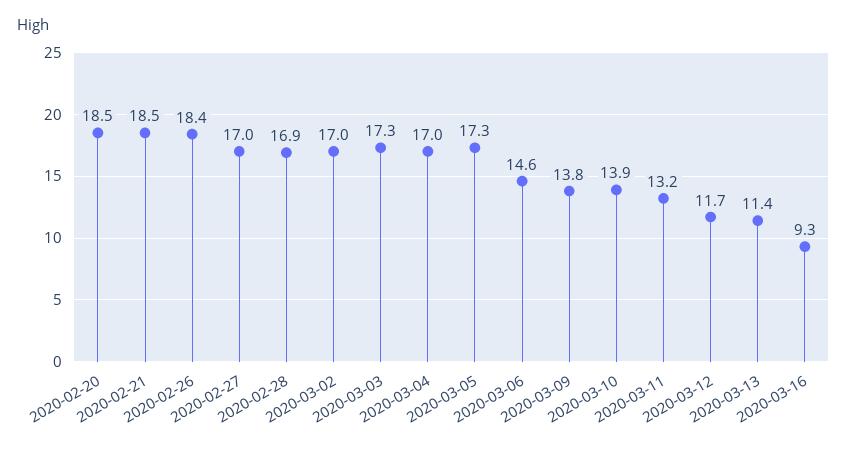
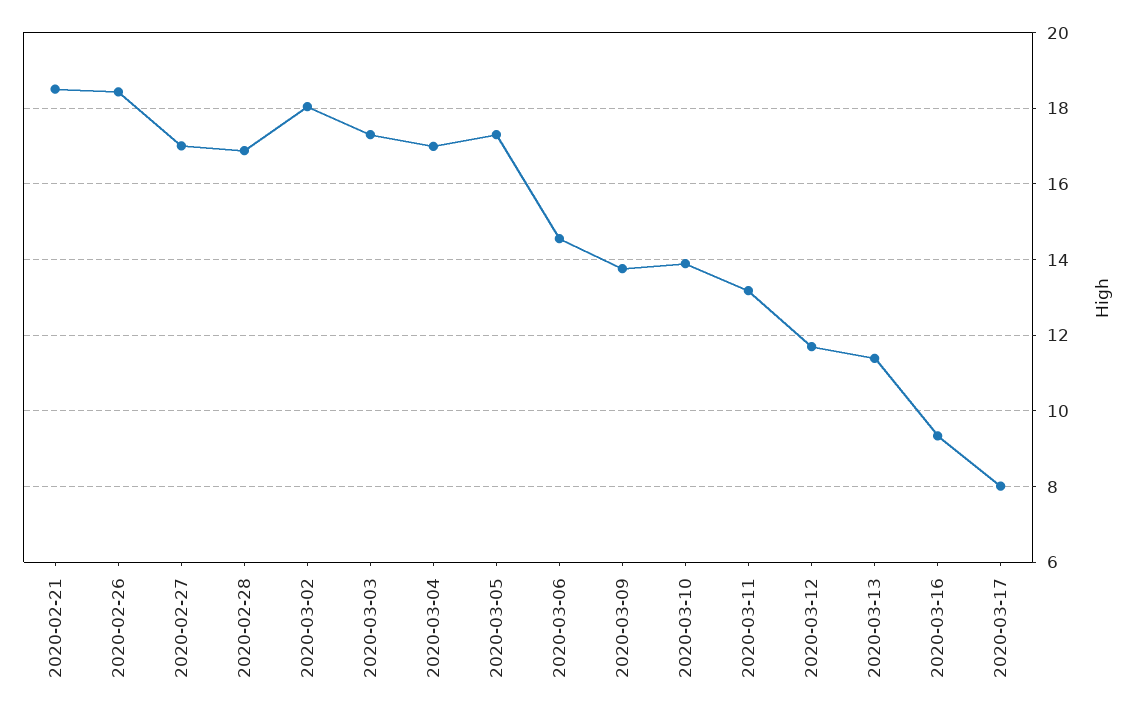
2020-02-20: 18.5 -> none
2020-03-02: 17 -> 18
2020-03-17: none -> 8

